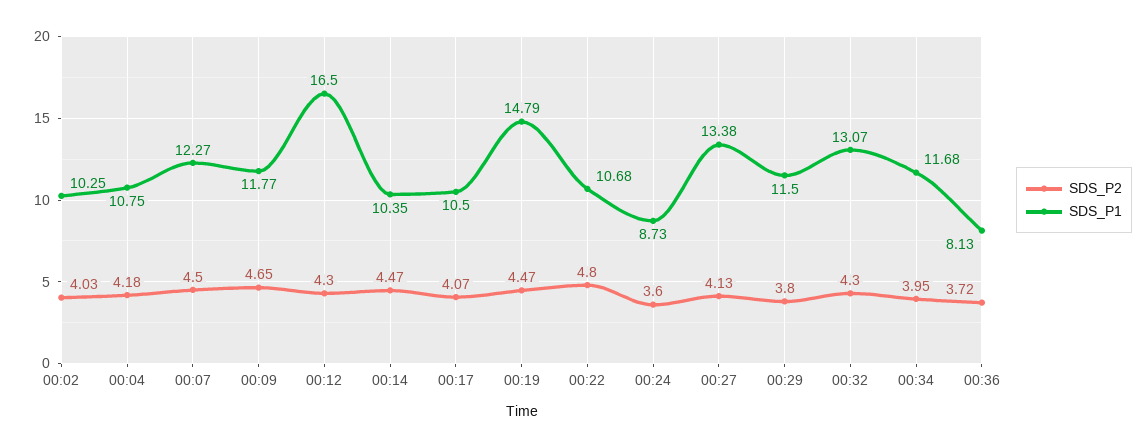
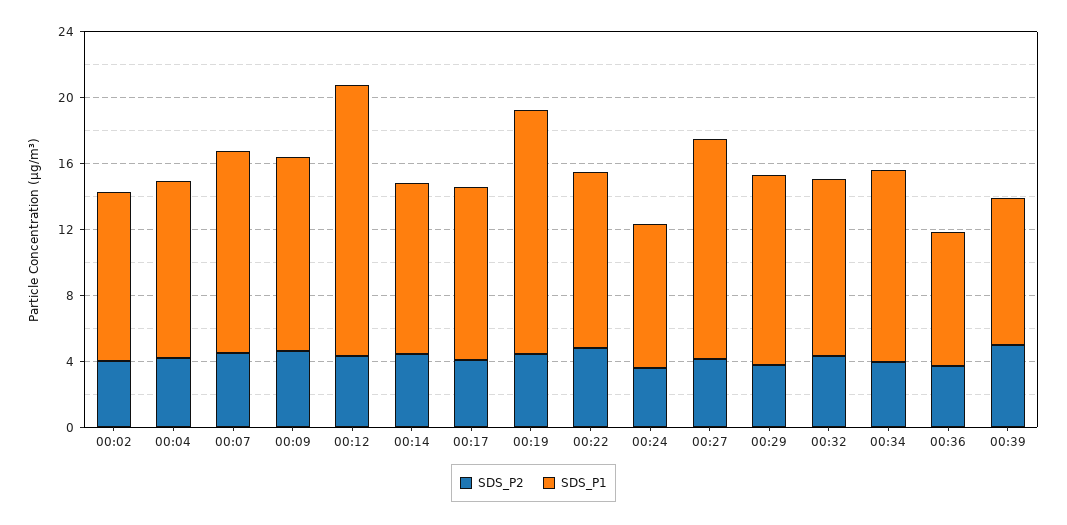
SDS_P1, 00:32: 13.07 -> 11
SDS_P2, 00:39: none -> 5
SDS_P1, 00:39: none -> 9

